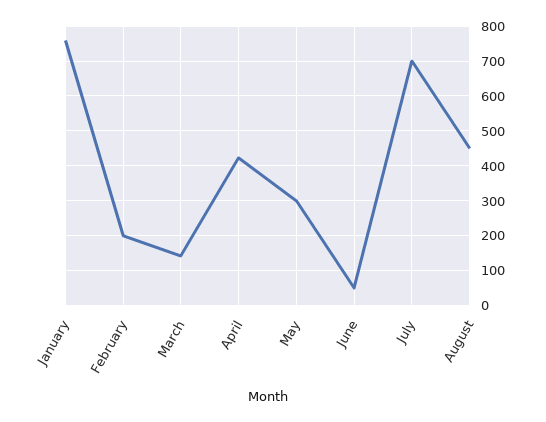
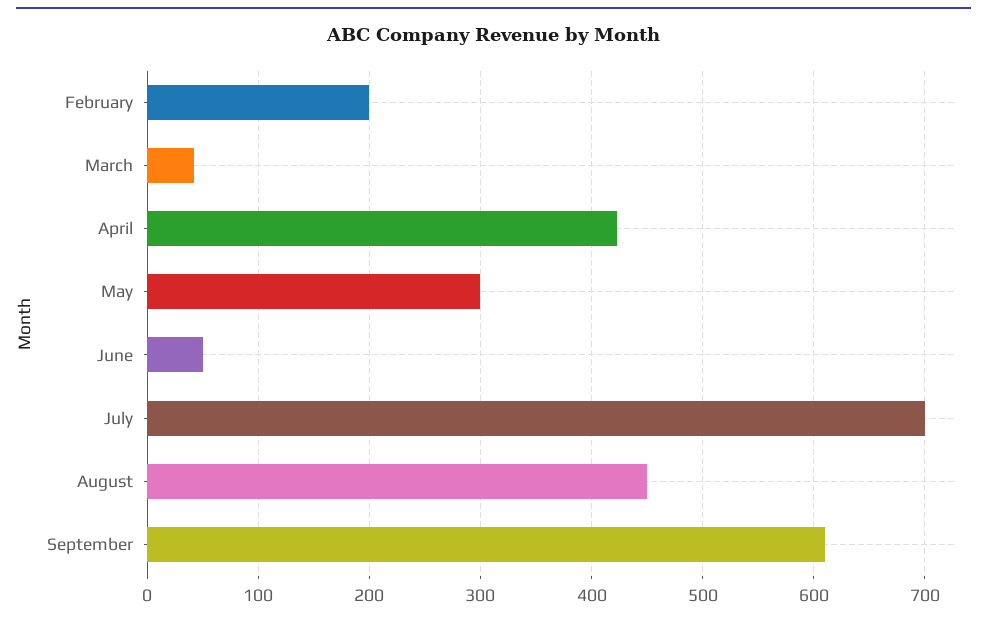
January: 760 -> none
March: 140 -> 40
September: none -> 610

